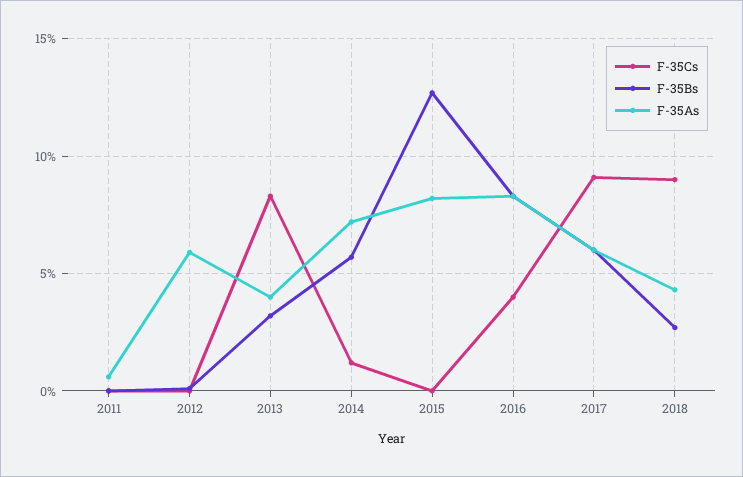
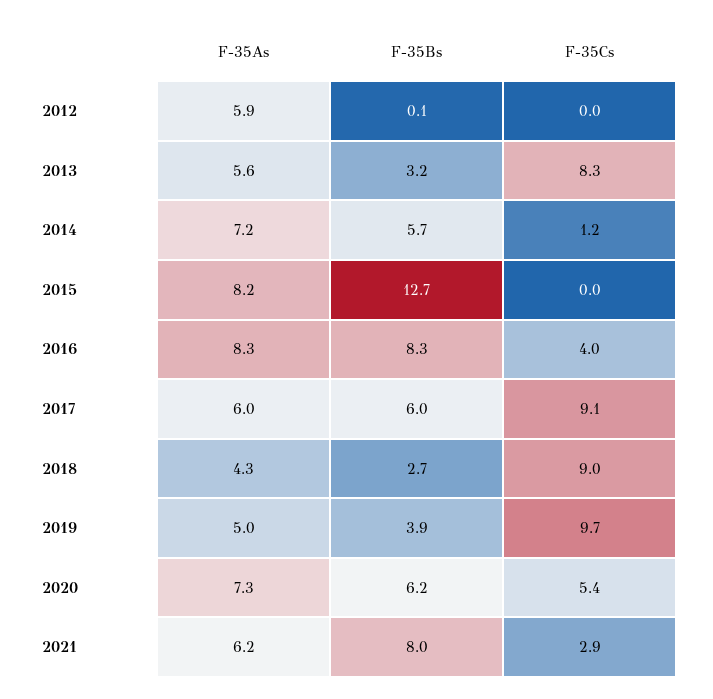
F-35Cs, 2011: 0 -> none
F-35Bs, 2011: 0 -> none
F-35As, 2011: 0.5 -> none
F-35As, 2013: 4 -> 5.6
F-35As, 2019: none -> 5
F-35Bs, 2019: none -> 3.9
F-35Cs, 2019: none -> 9.7
F-35As, 2020: none -> 7.3
F-35Bs, 2020: none -> 6.2
F-35Cs, 2020: none -> 5.4
F-35As, 2021: none -> 6.2
F-35Bs, 2021: none -> 8
F-35Cs, 2021: none -> 2.9

